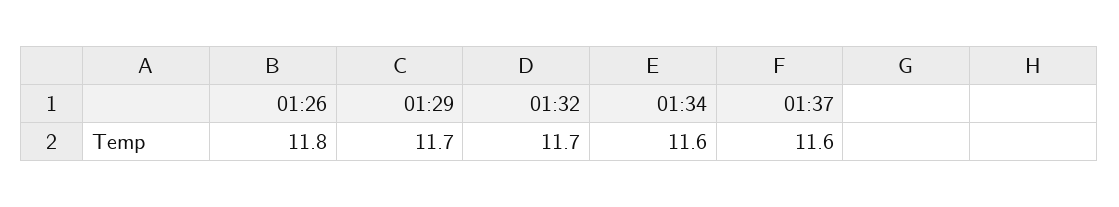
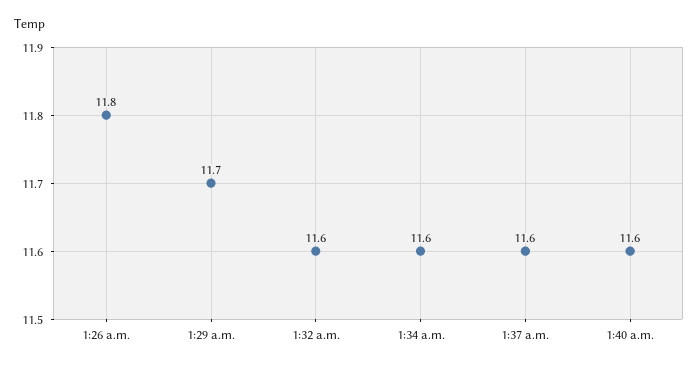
01:32: 11.7 -> 11.6
1:40 a.m.: none -> 11.6

